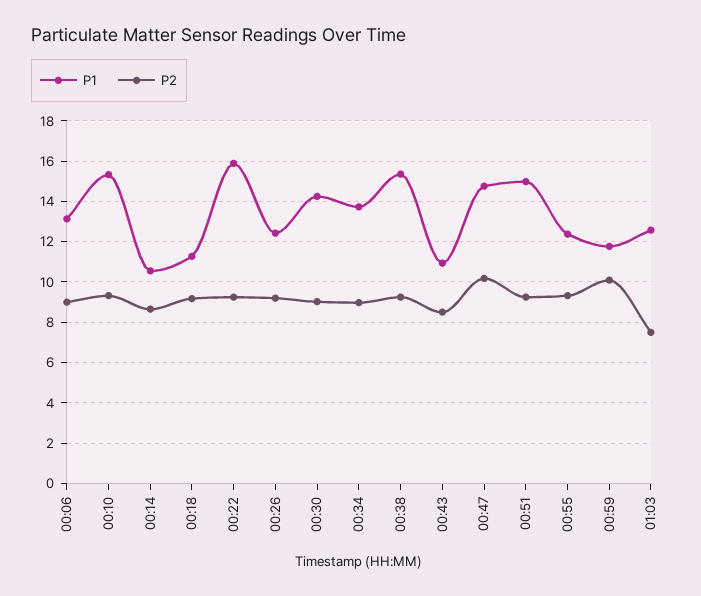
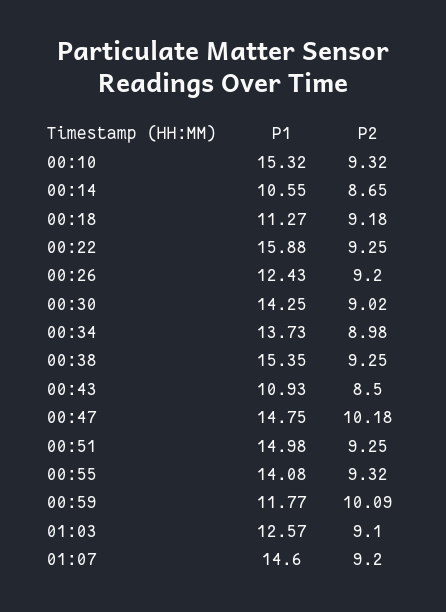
P1, 00:06: 13 -> none
P2, 00:06: 9 -> none
P1, 00:55: 12.5 -> 14.08
P2, 01:03: 7.5 -> 9.1
P1, 01:07: none -> 14.6
P2, 01:07: none -> 9.2

